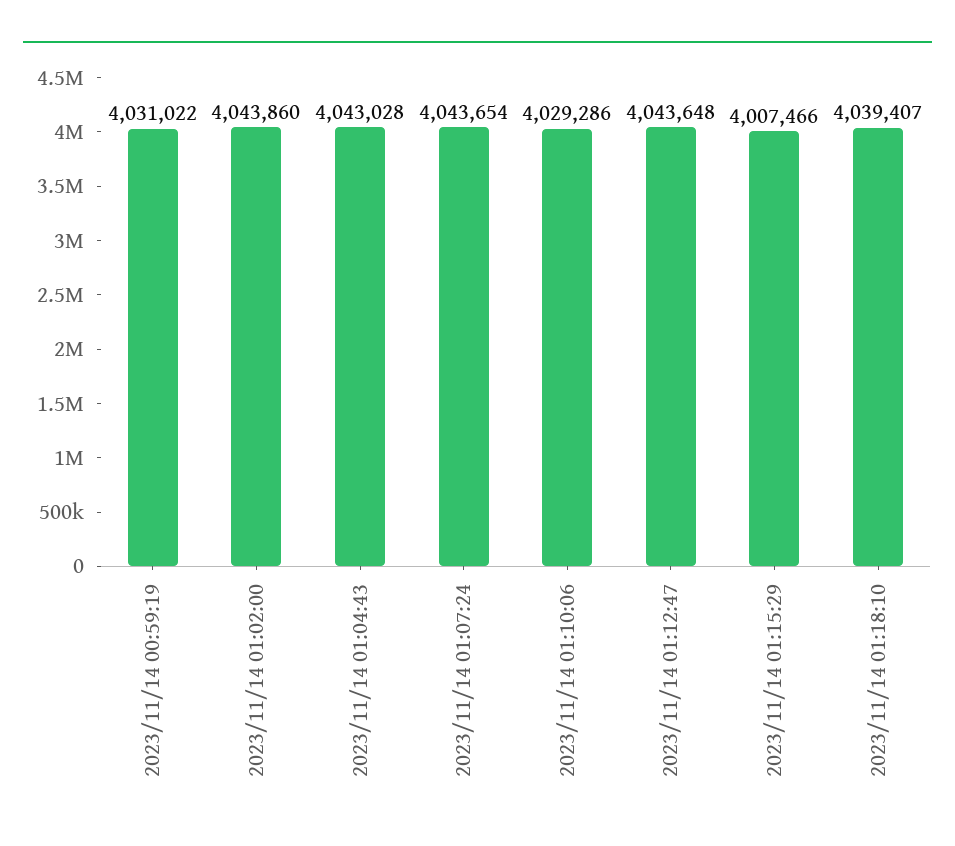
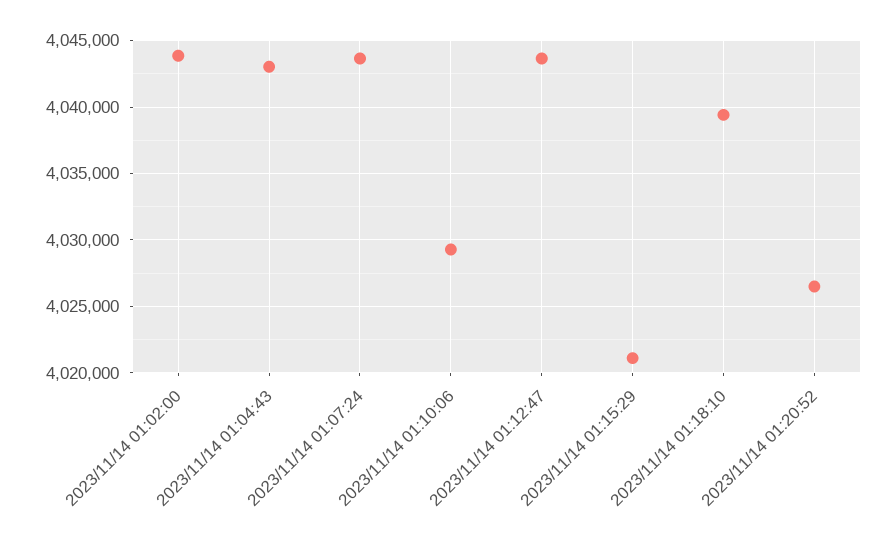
2023/11/14 00:59:19: 4031022 -> none
2023/11/14 01:15:29: 4007466 -> 4021000
2023/11/14 01:20:52: none -> 4026500

